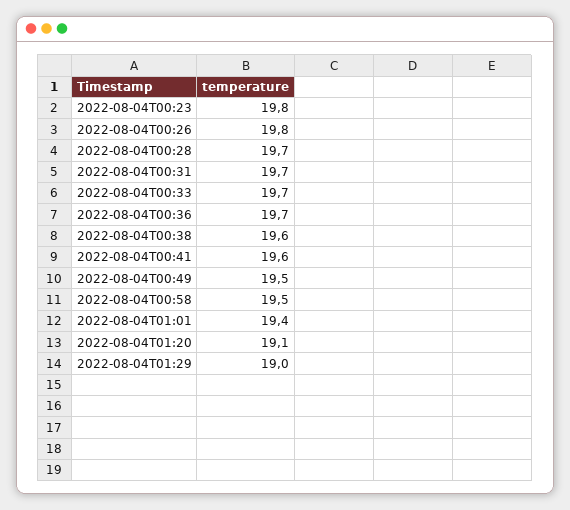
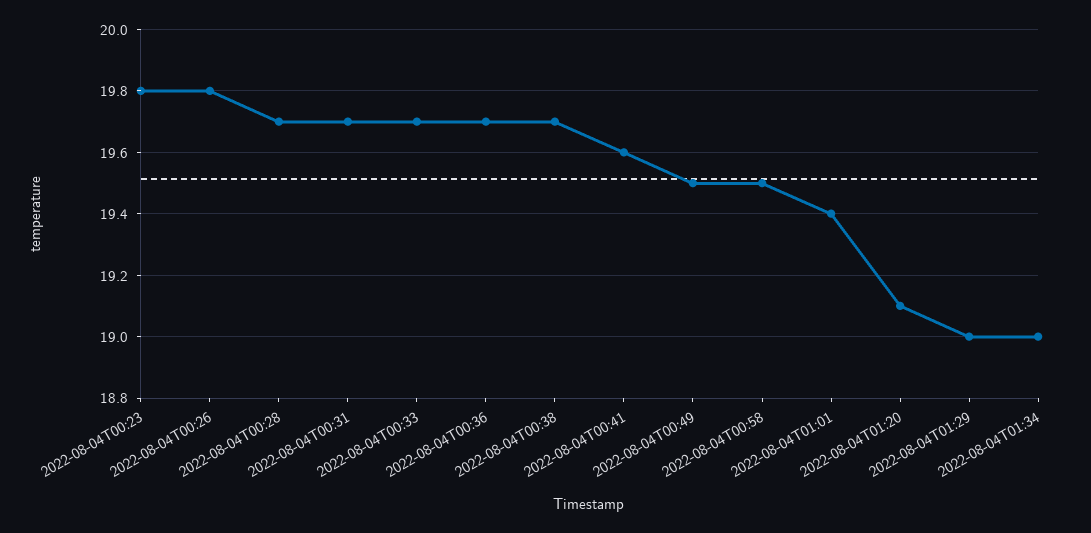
2022-08-04T00:38: 19.6 -> 19.7
2022-08-04T01:34: none -> 19

